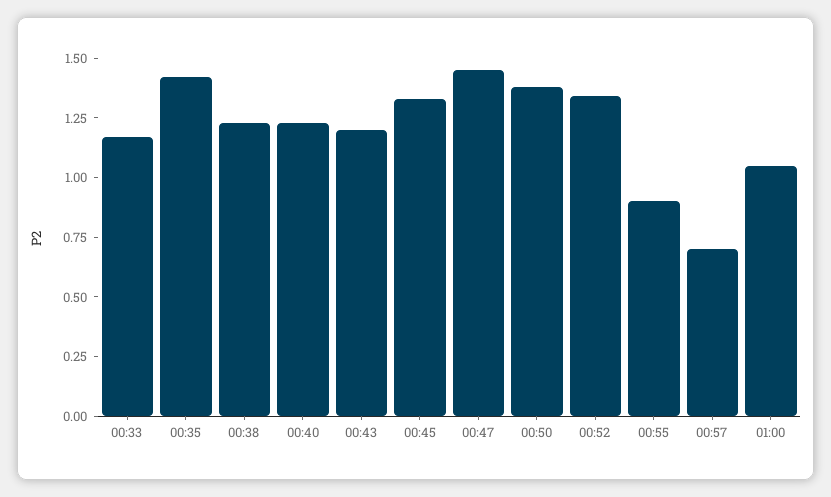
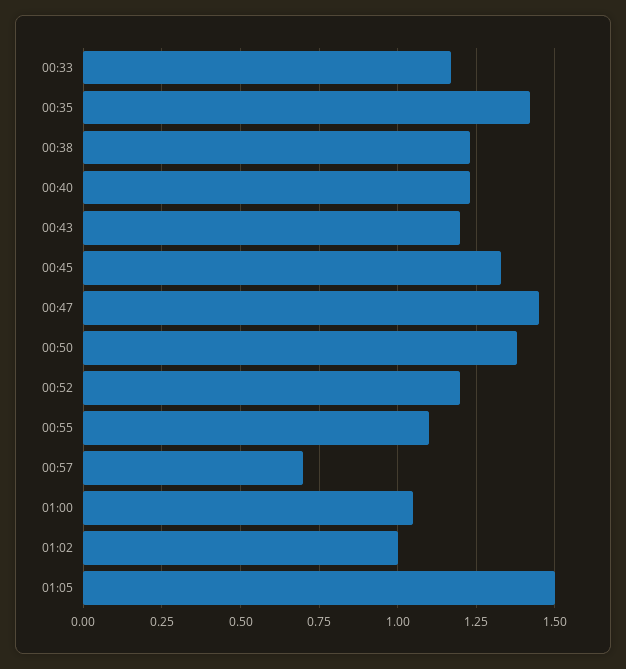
00:52: 1.35 -> 1.2
00:55: 0.9 -> 1.1
01:02: none -> 1
01:05: none -> 1.5

